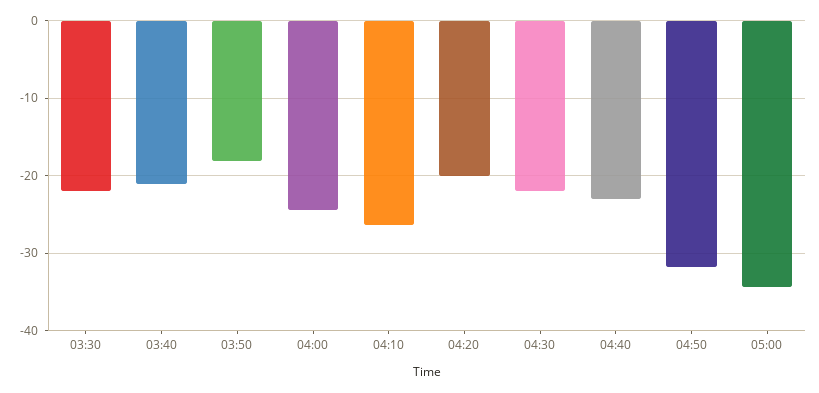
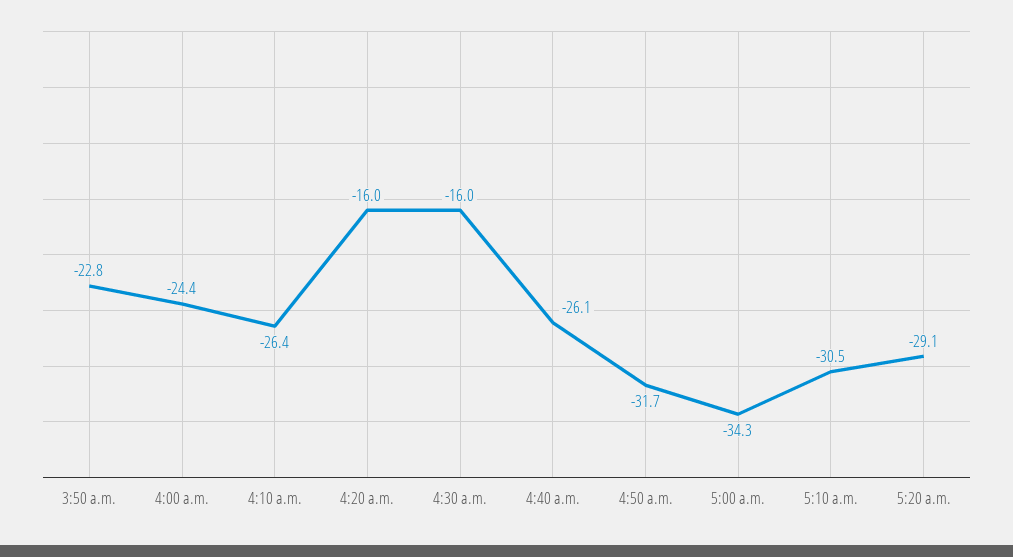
03:30: -22 -> none
03:40: -21 -> none
03:50: -18 -> -22.8
04:20: -20 -> -16
04:30: -22 -> -16
04:40: -23 -> -26.1
5:10 a.m.: none -> -30.5
5:20 a.m.: none -> -29.1

